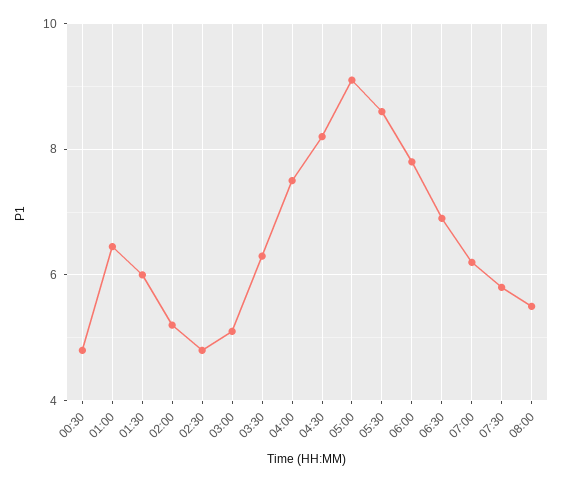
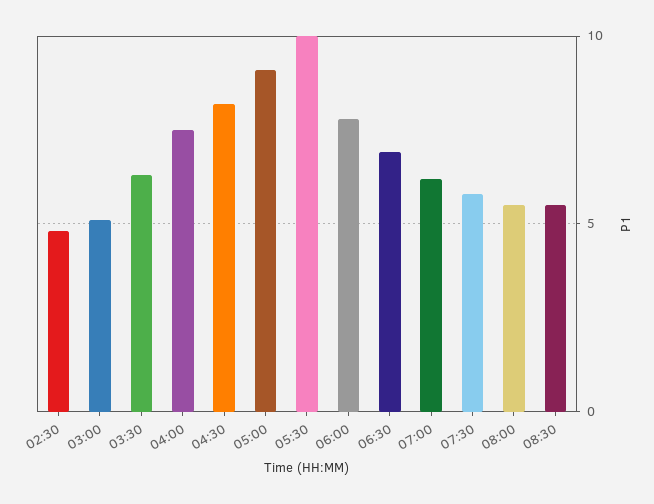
00:30: 4.8 -> none
01:00: 6.4 -> none
01:30: 6 -> none
02:00: 5.2 -> none
05:30: 8.6 -> 10
08:30: none -> 5.5

